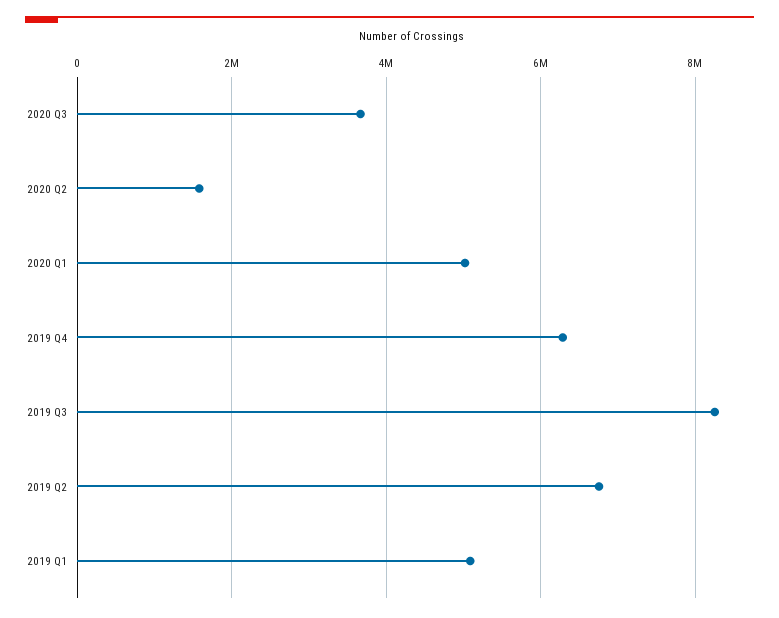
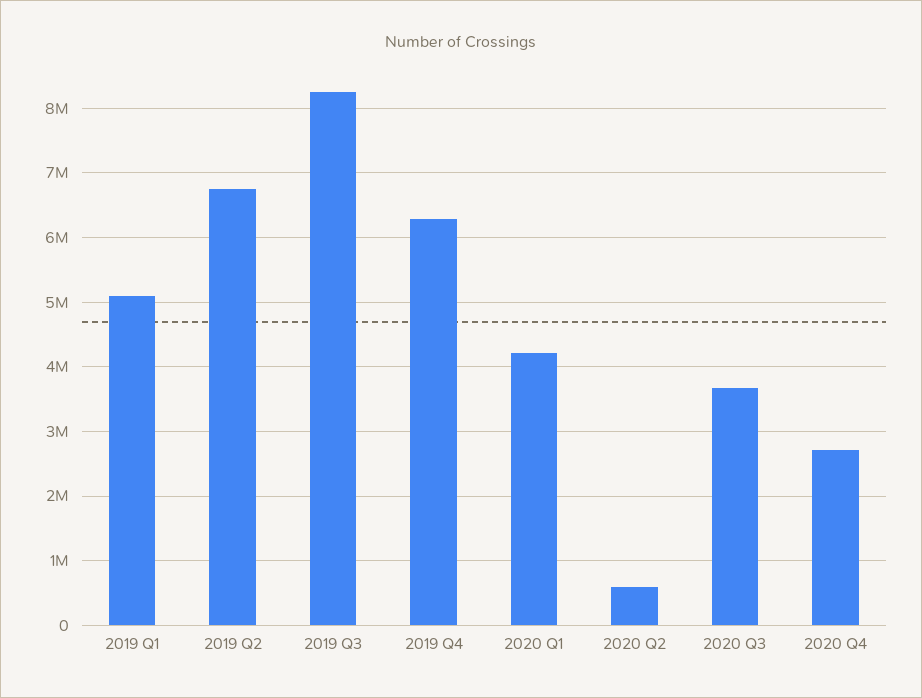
2020 Q2: 1600000 -> 600000
2020 Q1: 5000000 -> 4200000
2020 Q4: none -> 2700000

